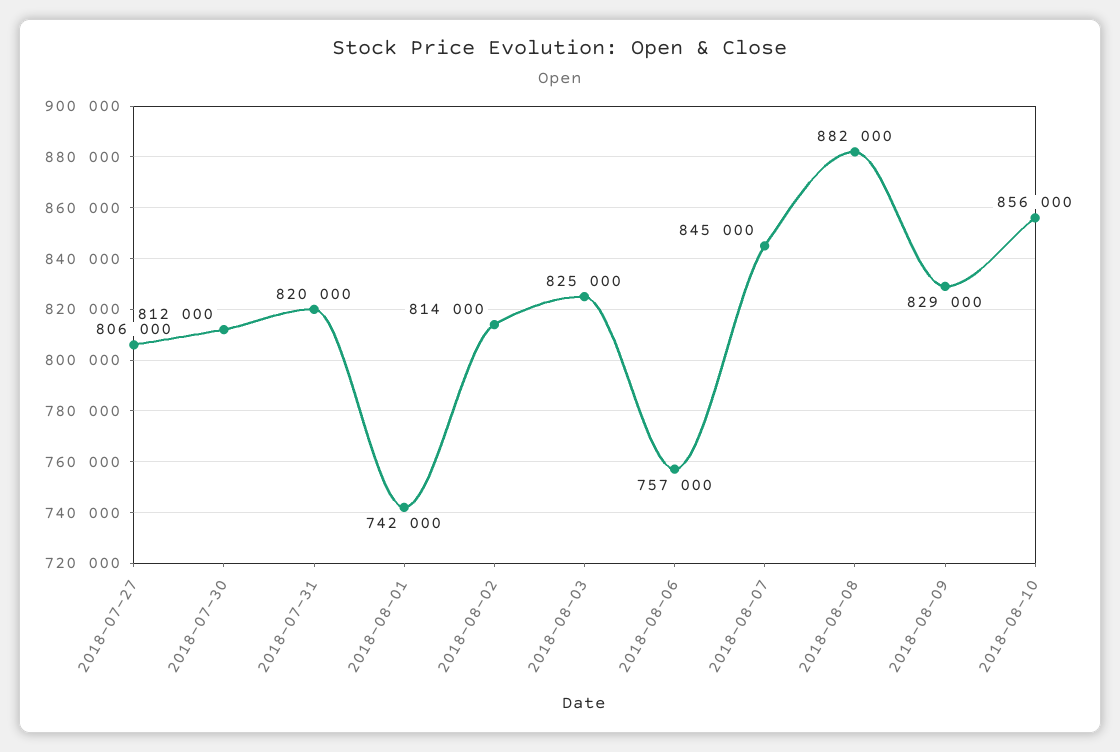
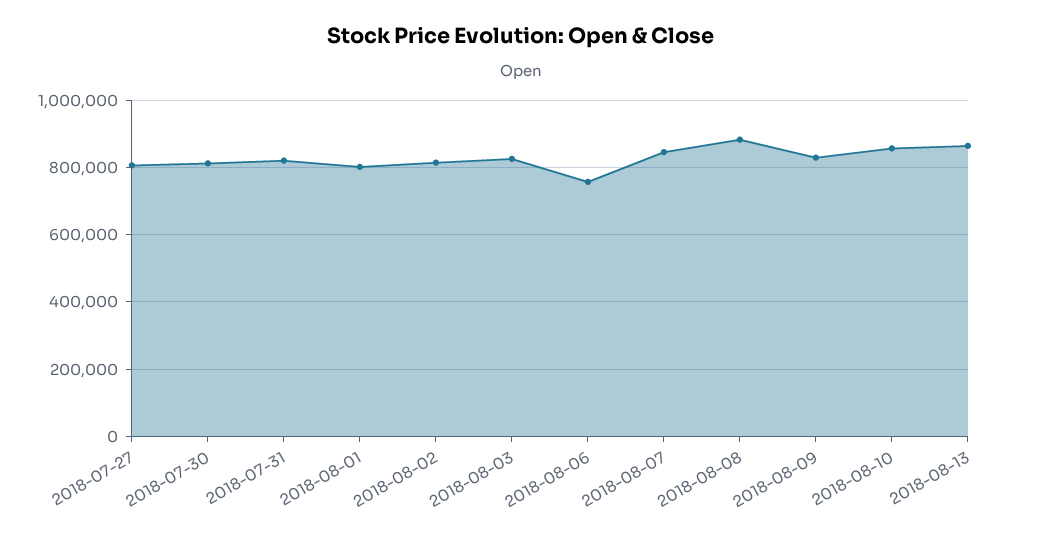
2018-08-01: 742000 -> 800000
2018-08-13: none -> 860000

